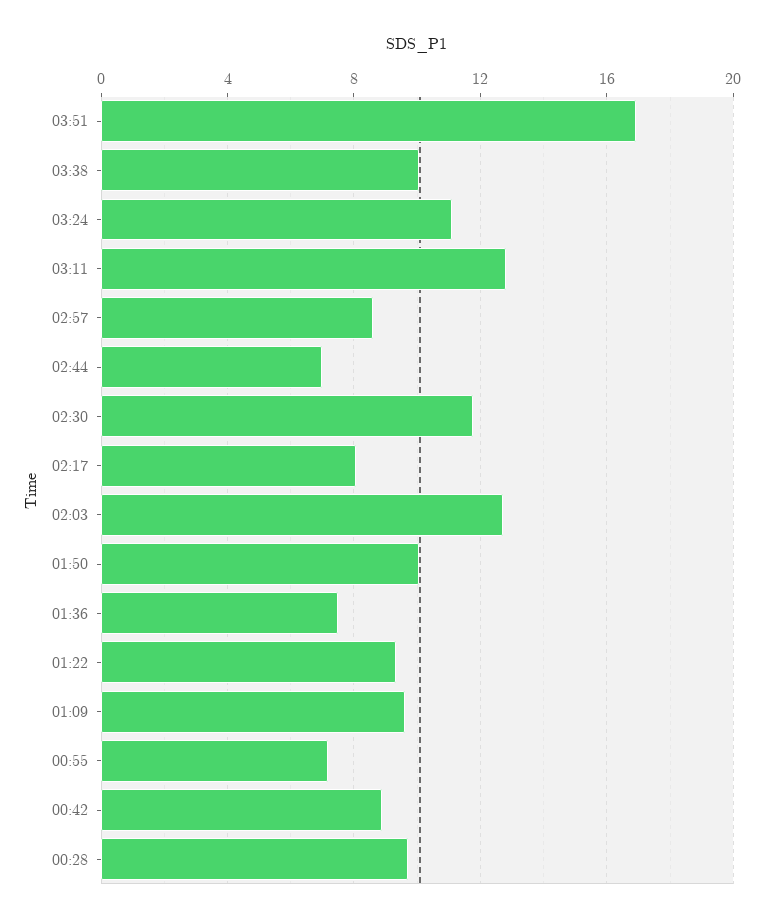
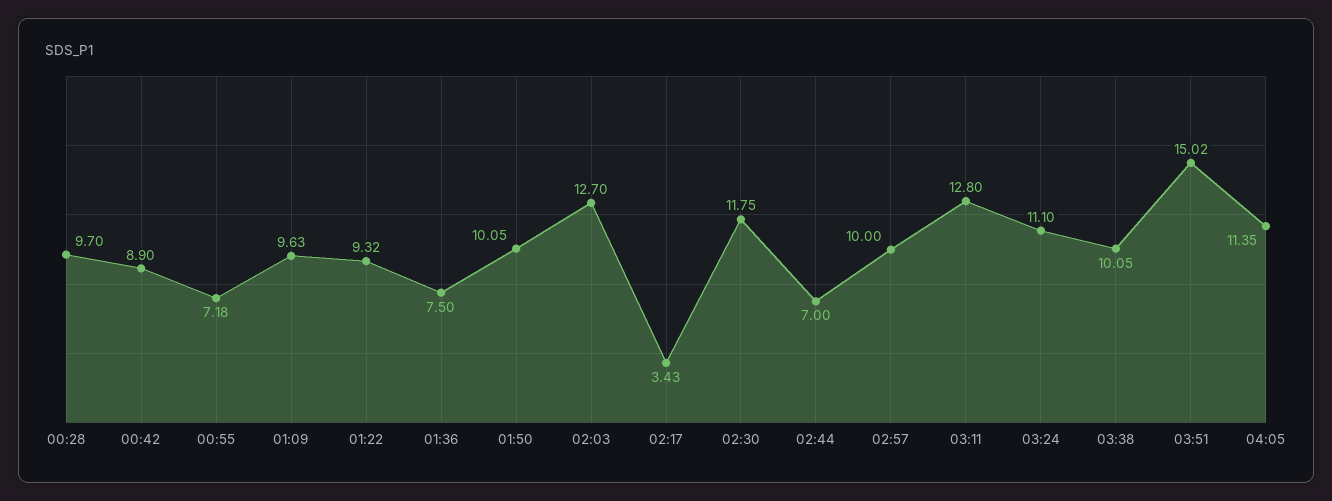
03:51: 17 -> 15.02
02:57: 8.5 -> 10
02:17: 8 -> 3.43
04:05: none -> 11.35

